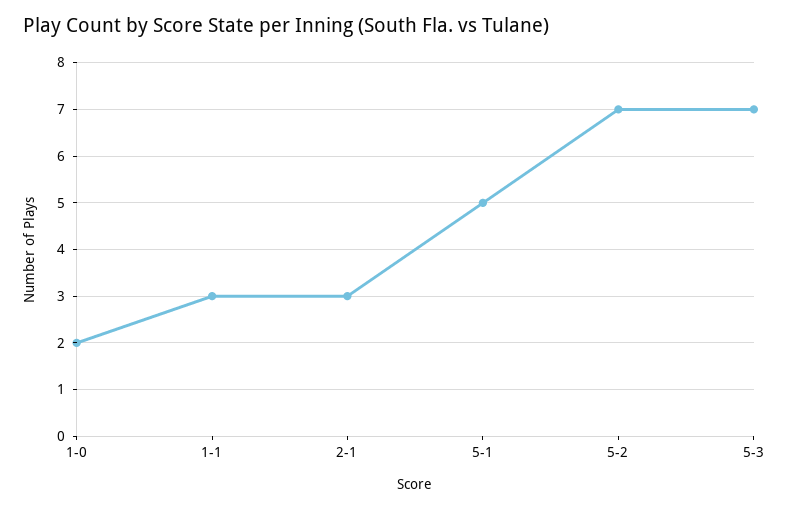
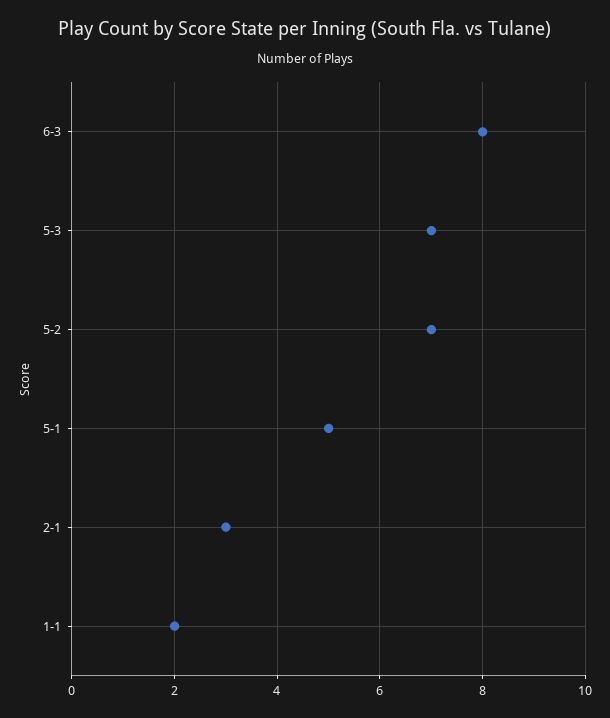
1-0: 2 -> none
1-1: 3 -> 2
6-3: none -> 8

